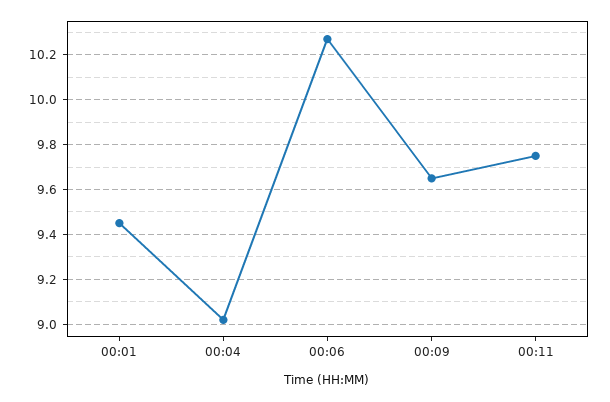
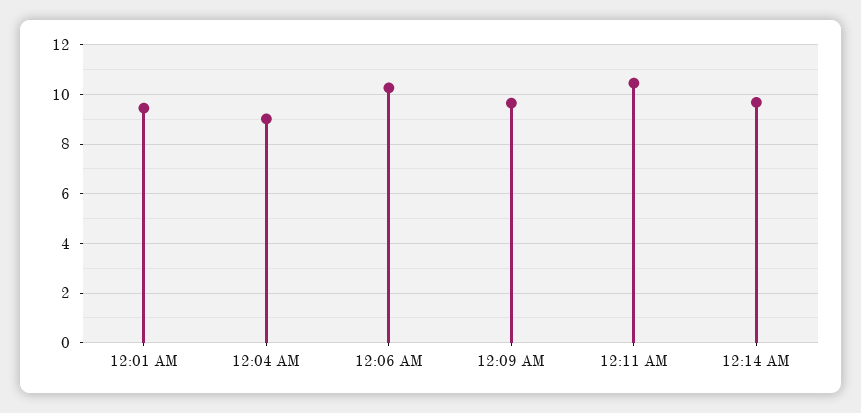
00:11: 9.75 -> 10.5
12:14 AM: none -> 9.75

